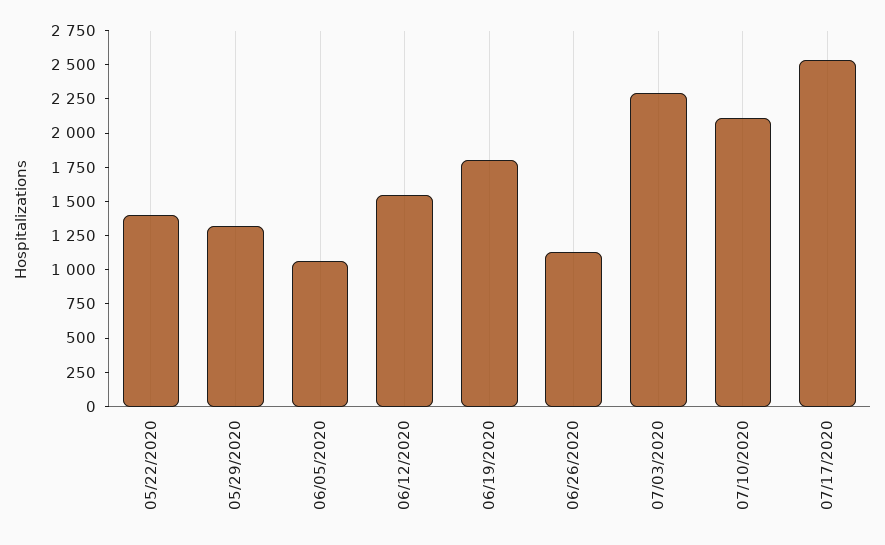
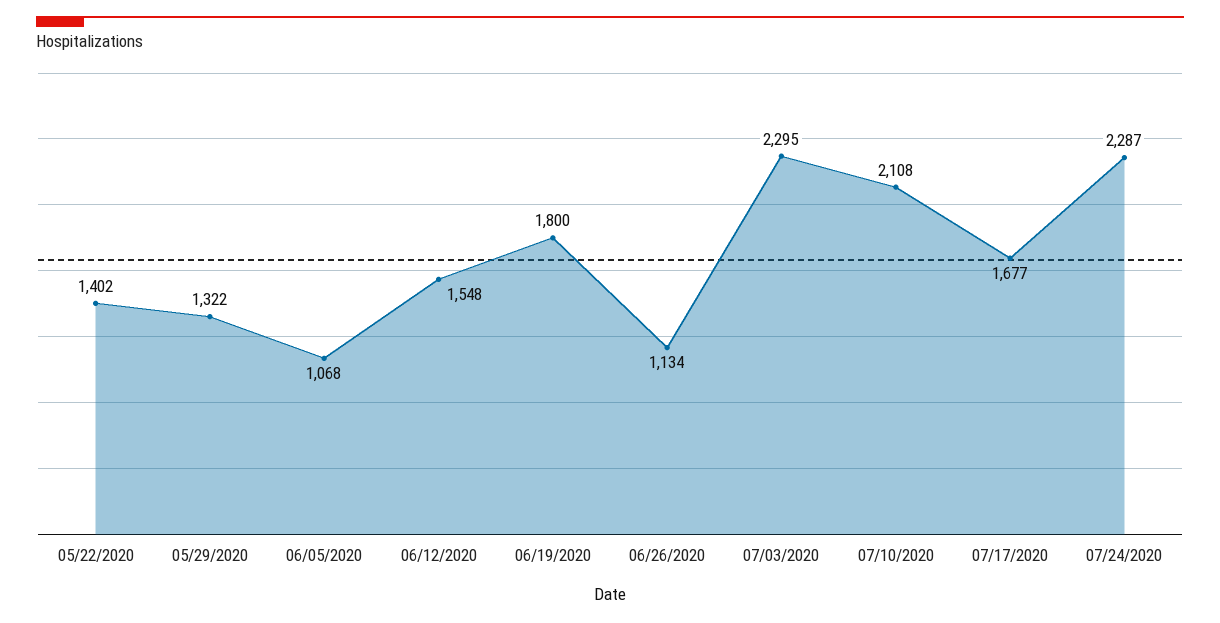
07/17/2020: 2500 -> 1677
07/24/2020: none -> 2287

